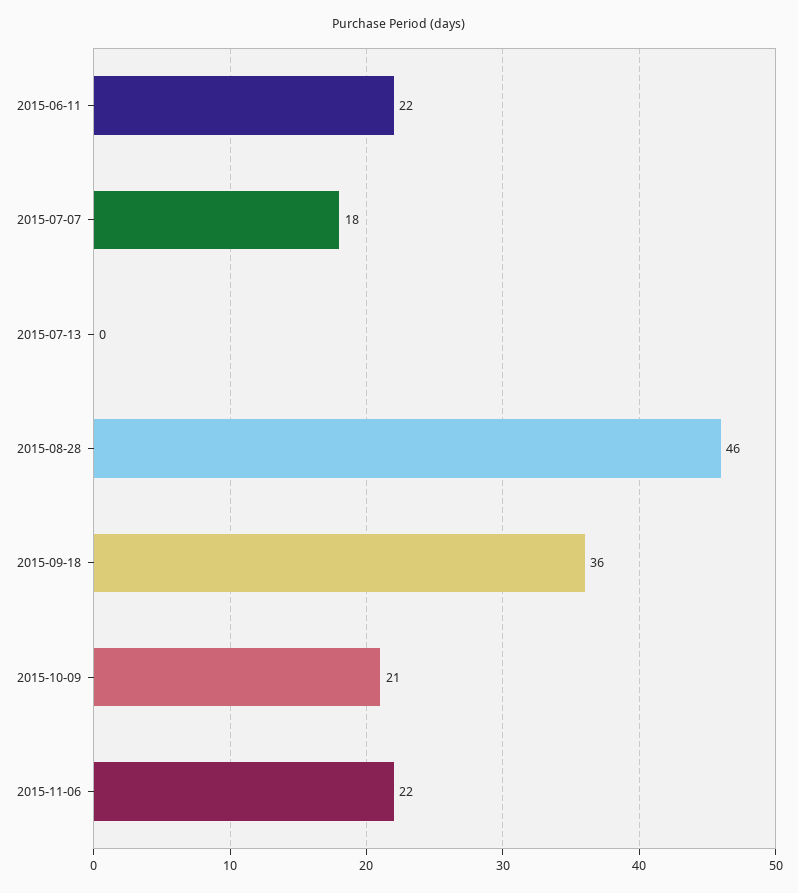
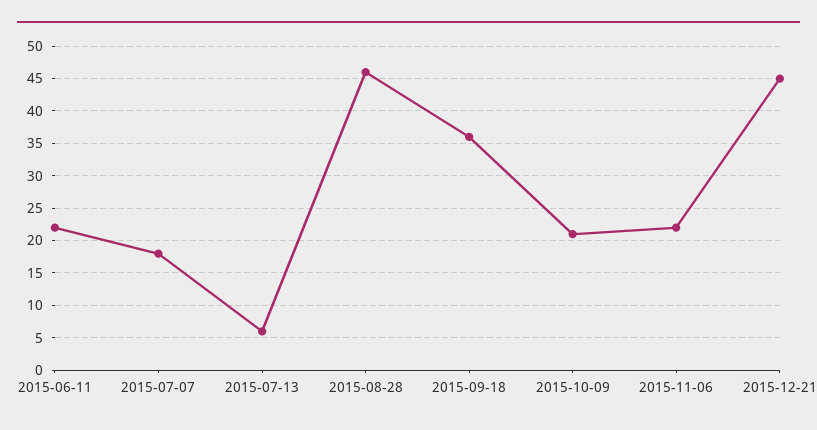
2015-07-13: 0 -> 6
2015-12-21: none -> 45

